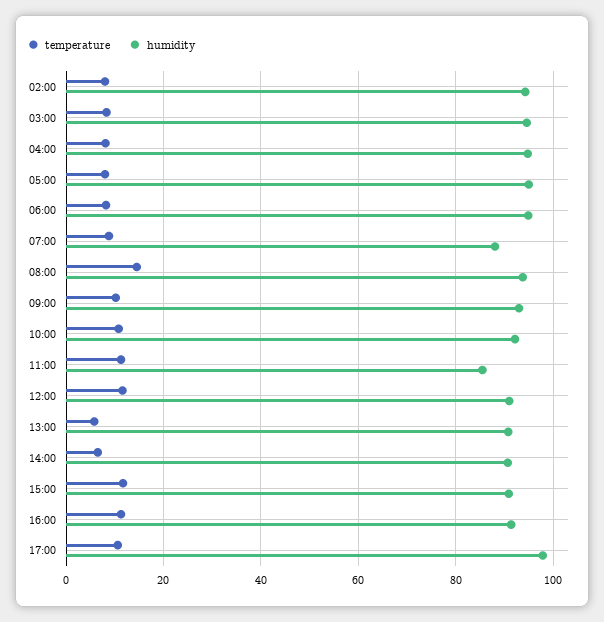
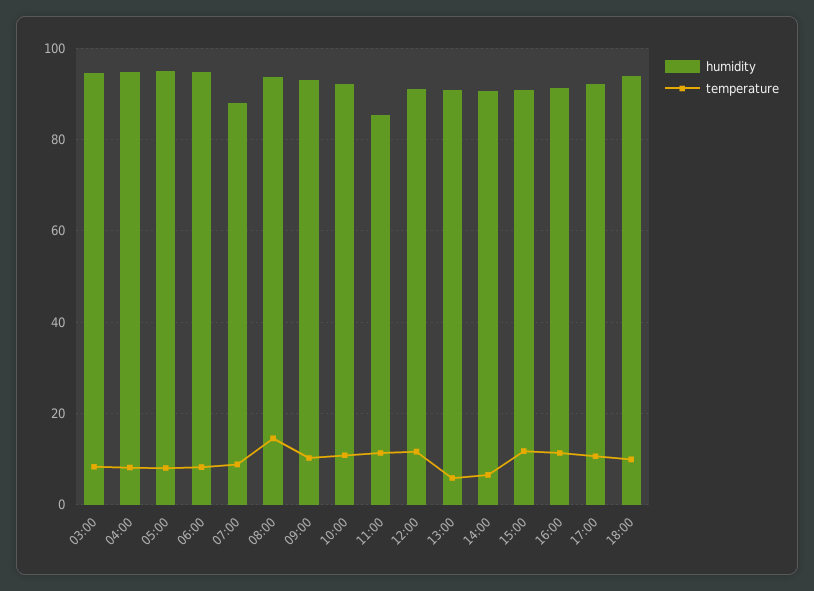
temperature, 02:00: 8 -> none
humidity, 02:00: 94 -> none
humidity, 17:00: 98 -> 92
humidity, 18:00: none -> 94
temperature, 18:00: none -> 10

